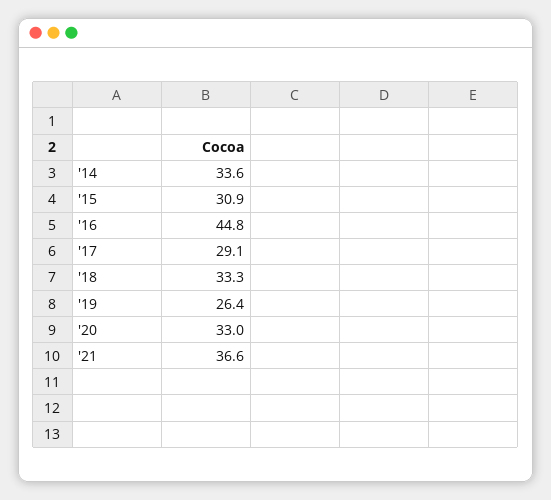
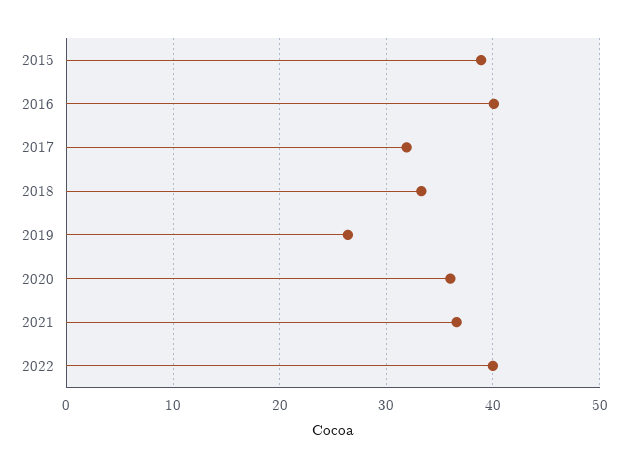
'14: 33.6 -> none
'15: 30.9 -> 39
'16: 44.8 -> 40
'17: 29.1 -> 32
'20: 33 -> 36
2022: none -> 40

